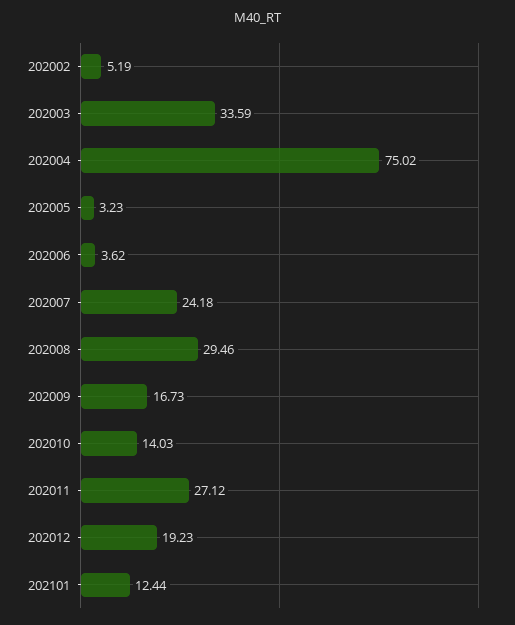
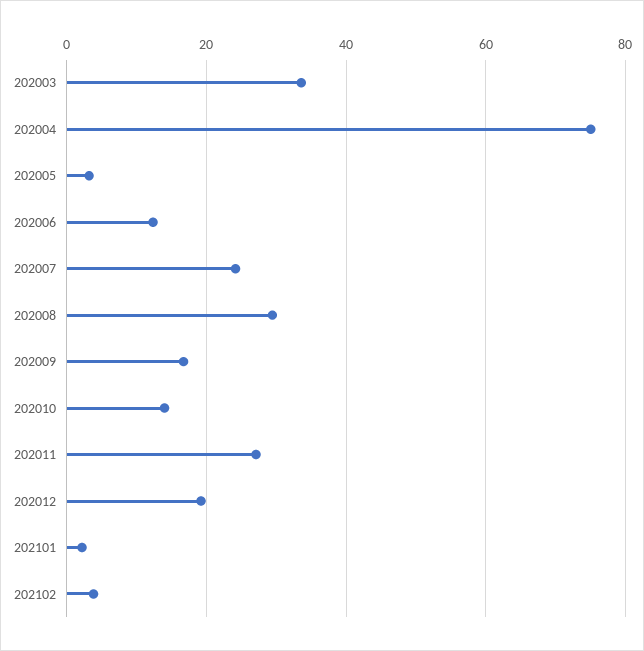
202002: 5.19 -> none
202006: 3.62 -> 12
202101: 12.44 -> 2
202102: none -> 4

